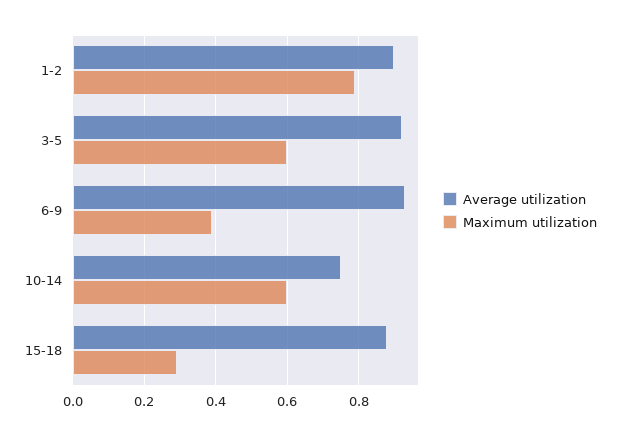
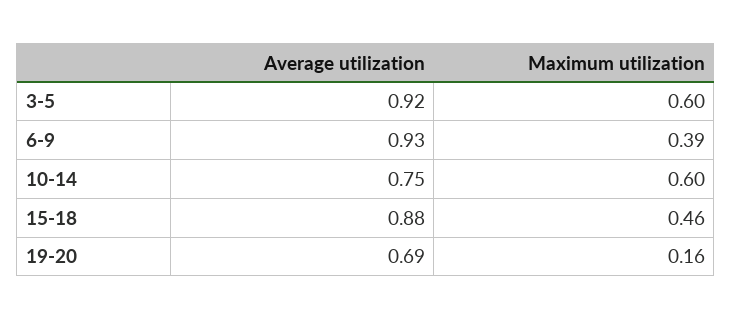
Average utilization, 1-2: 0.9 -> none
Maximum utilization, 1-2: 0.8 -> none
Maximum utilization, 15-18: 0.3 -> 0.46
Average utilization, 19-20: none -> 0.69
Maximum utilization, 19-20: none -> 0.16

